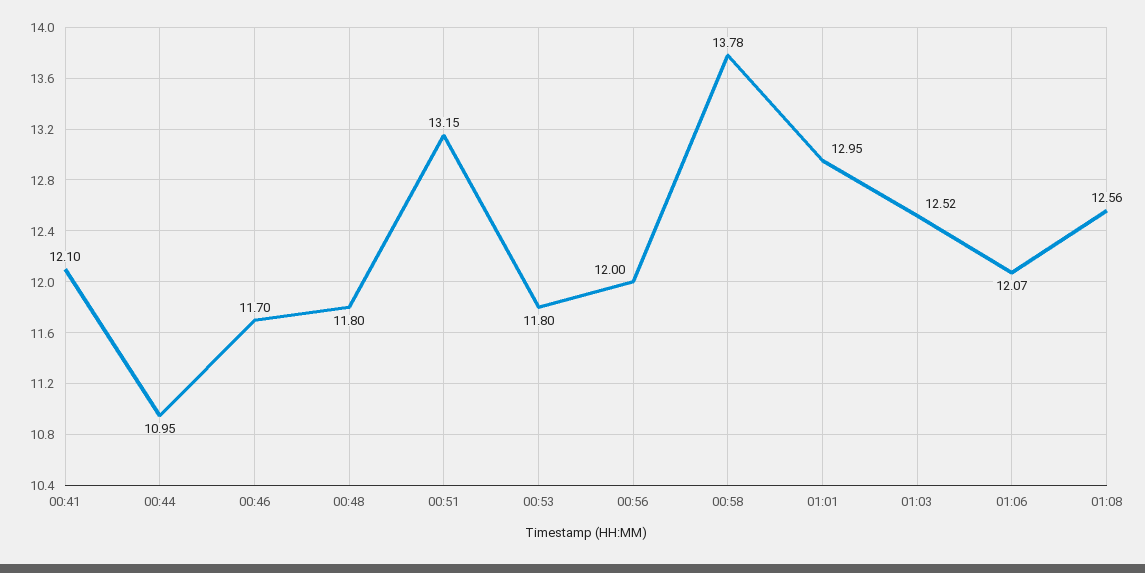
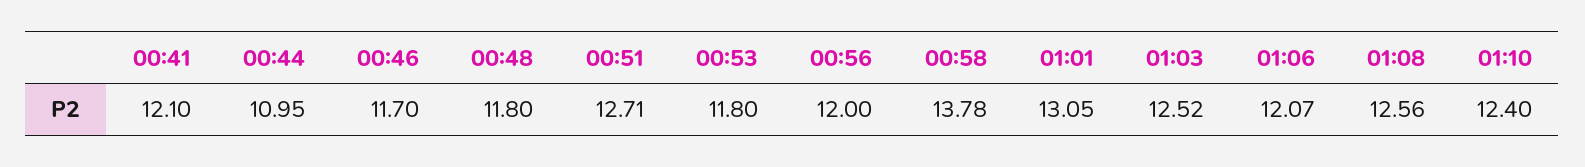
00:51: 13.15 -> 12.71
01:01: 12.95 -> 13.05
01:10: none -> 12.4

